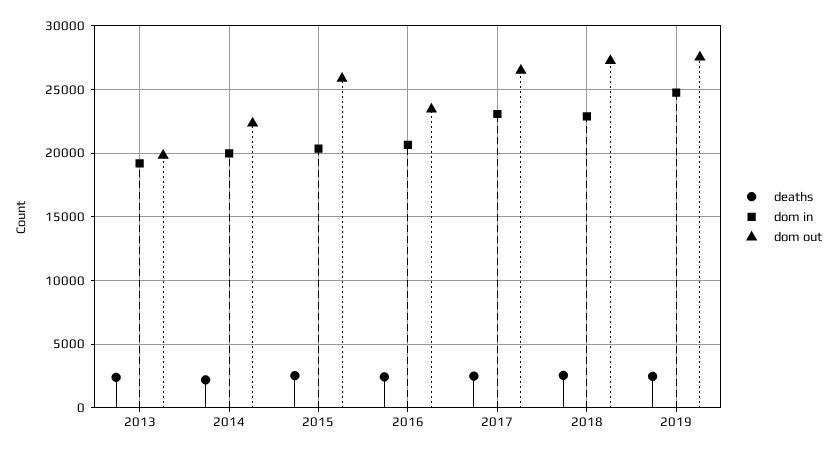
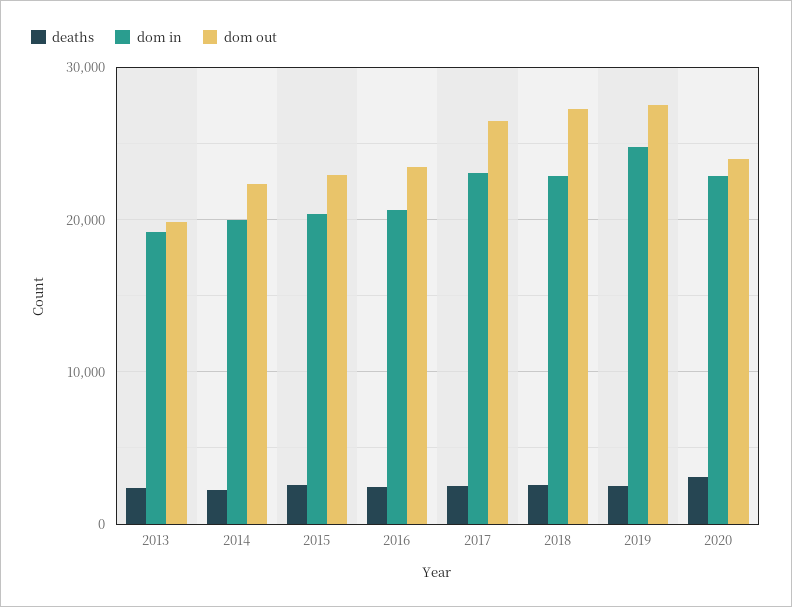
dom out, 2015: 26000 -> 23000
deaths, 2020: none -> 3000
dom in, 2020: none -> 23000
dom out, 2020: none -> 24000

